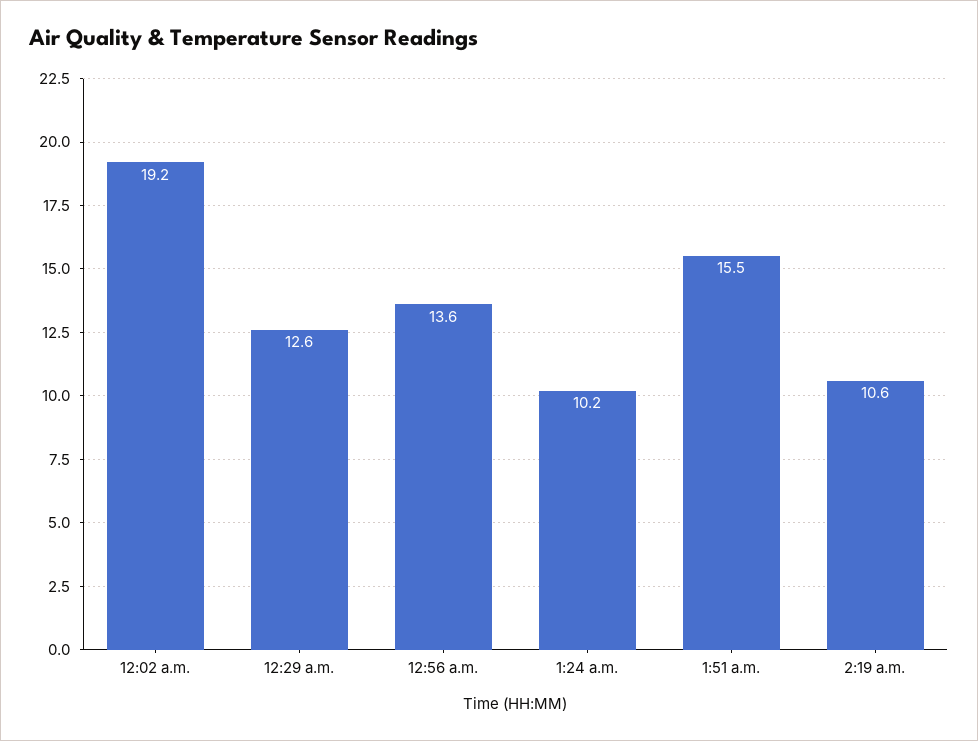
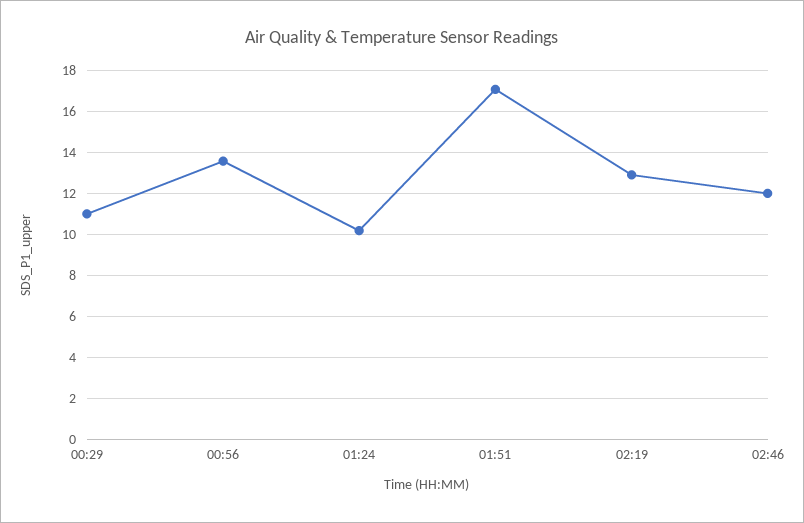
12:02 a.m.: 19.2 -> none
12:29 a.m.: 12.6 -> 11
1:51 a.m.: 15.5 -> 17
2:19 a.m.: 10.6 -> 13
02:46: none -> 12

